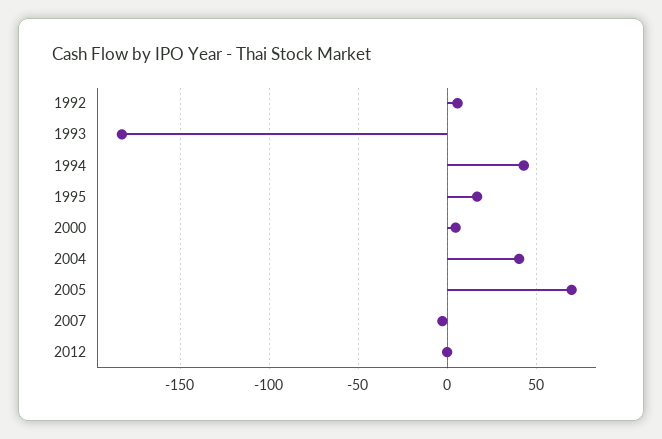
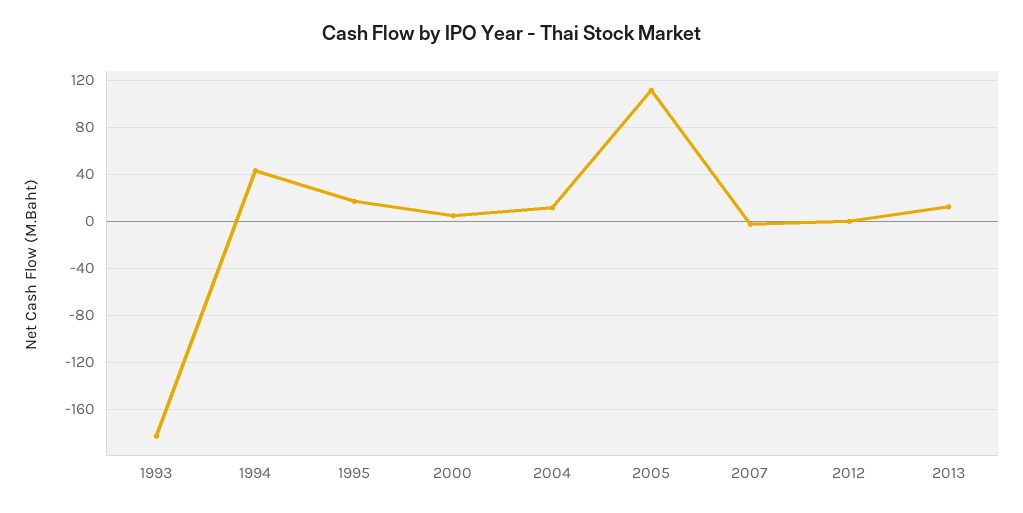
1992: 5 -> none
2004: 40 -> 10
2005: 70 -> 110
2013: none -> 10

